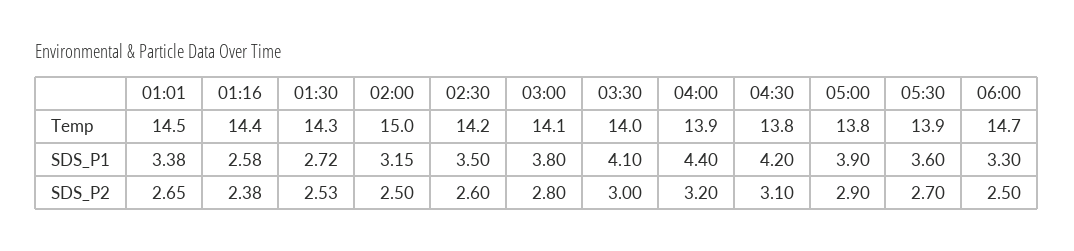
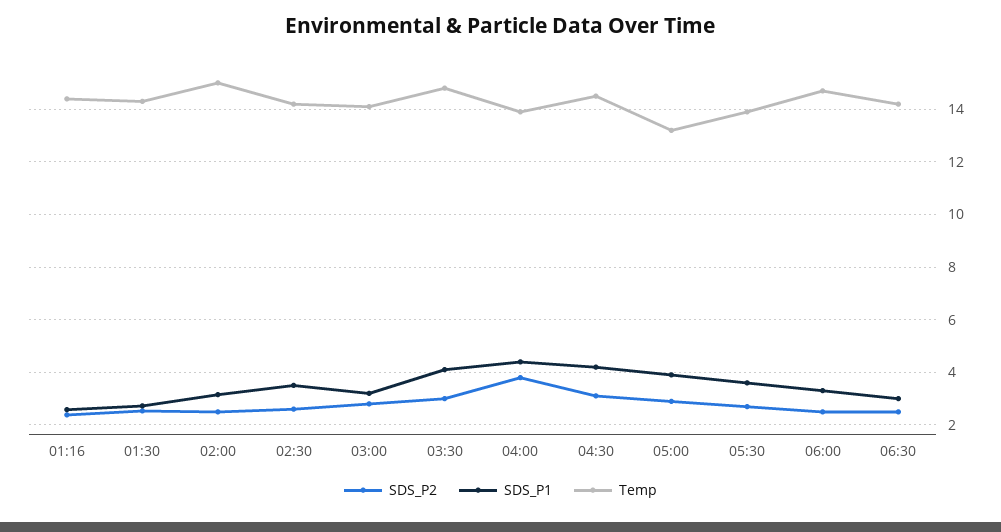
Temp, 01:01: 14.5 -> none
Temp, 03:30: 14 -> 14.75
Temp, 04:30: 13.8 -> 14.5
Temp, 05:00: 13.8 -> 13.25
SDS_P1, 01:01: 3.38 -> none
SDS_P1, 03:00: 3.8 -> 3.25
SDS_P2, 01:01: 2.65 -> none
SDS_P2, 04:00: 3.2 -> 3.75
SDS_P2, 06:30: none -> 2.5
SDS_P1, 06:30: none -> 3
Temp, 06:30: none -> 14.25

